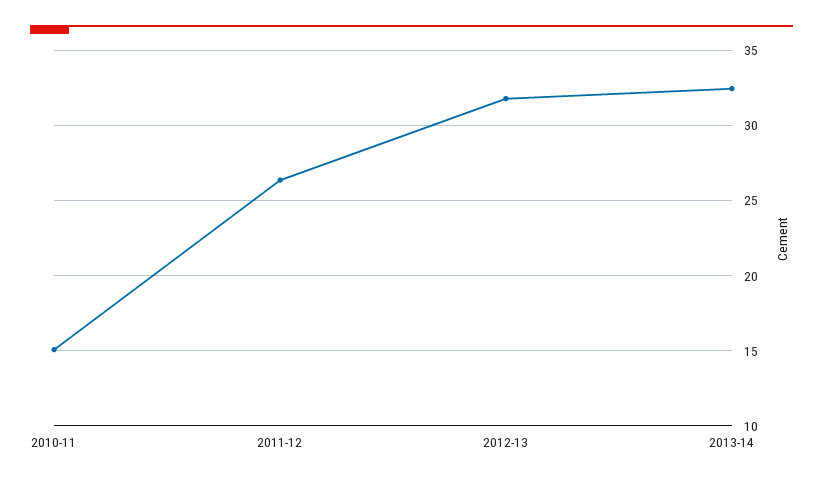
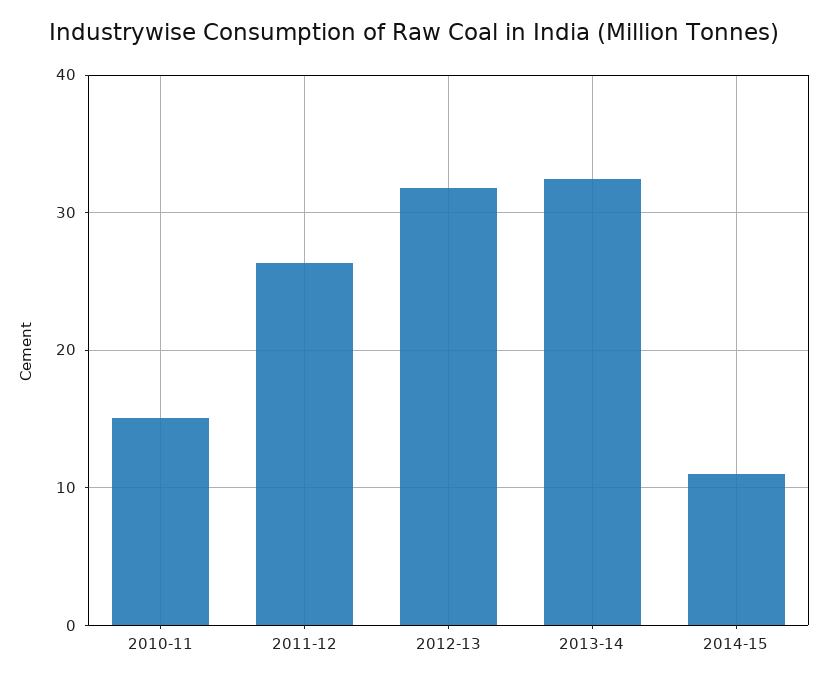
2014-15: none -> 11

